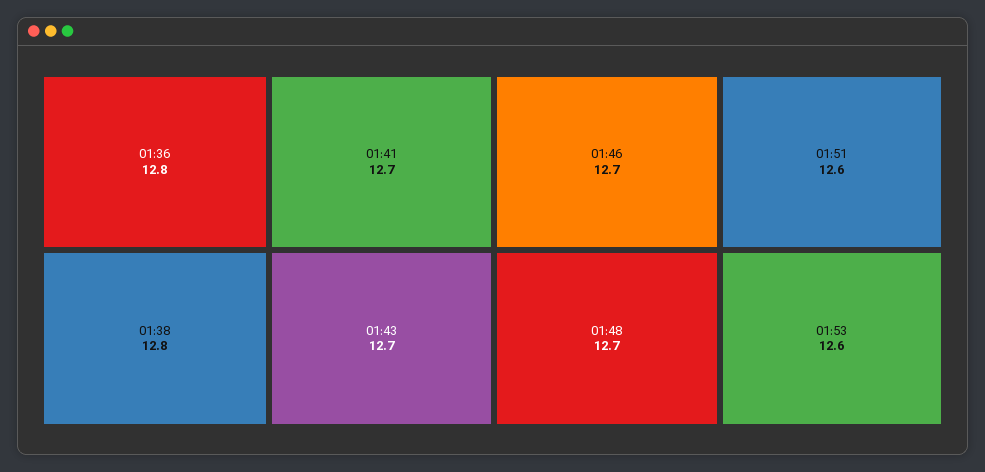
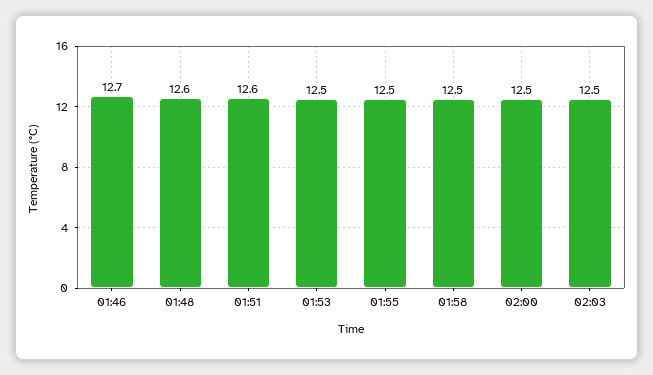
01:36: 12.8 -> none
01:38: 12.8 -> none
01:41: 12.7 -> none
01:43: 12.7 -> none
01:48: 12.7 -> 12.6
01:53: 12.6 -> 12.5
01:55: none -> 12.5
01:58: none -> 12.5
02:00: none -> 12.5
02:03: none -> 12.5

